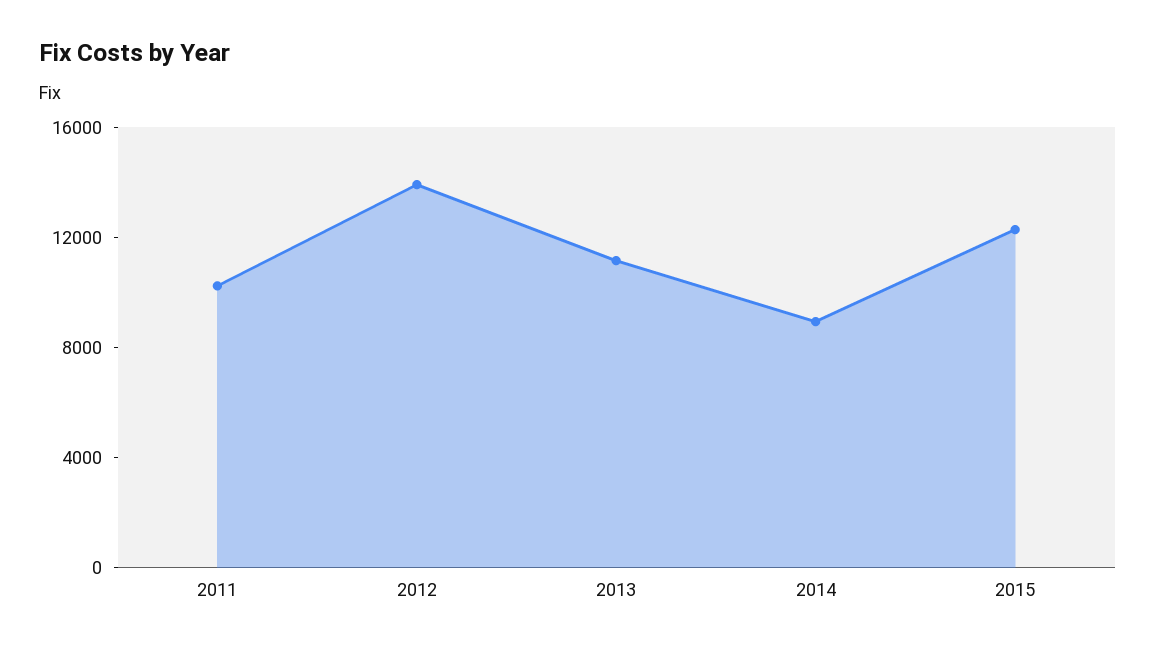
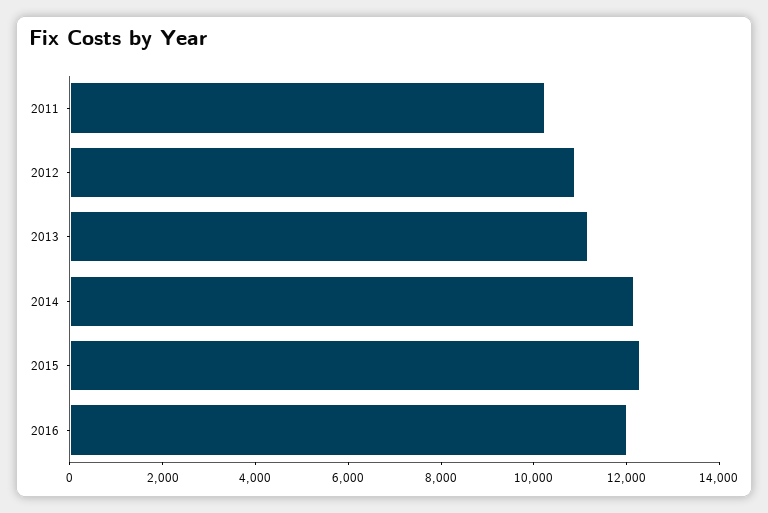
2012: 14000 -> 11000
2014: 9000 -> 12000
2016: none -> 12000

